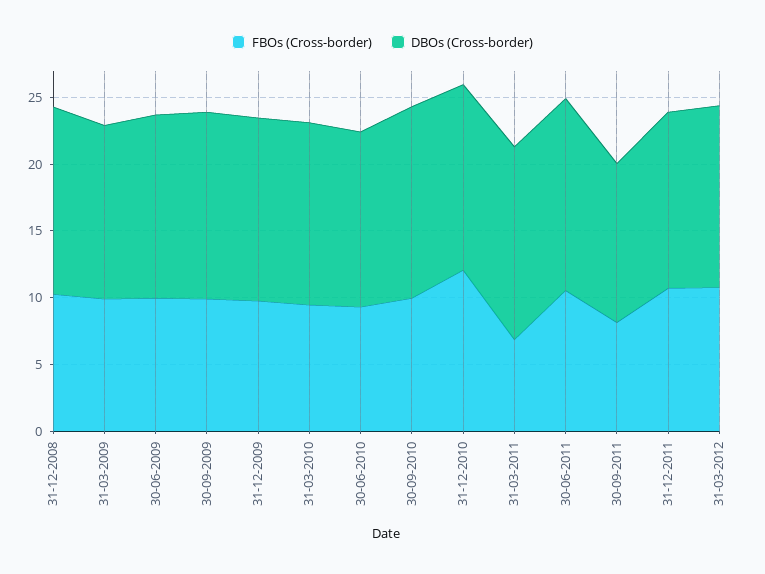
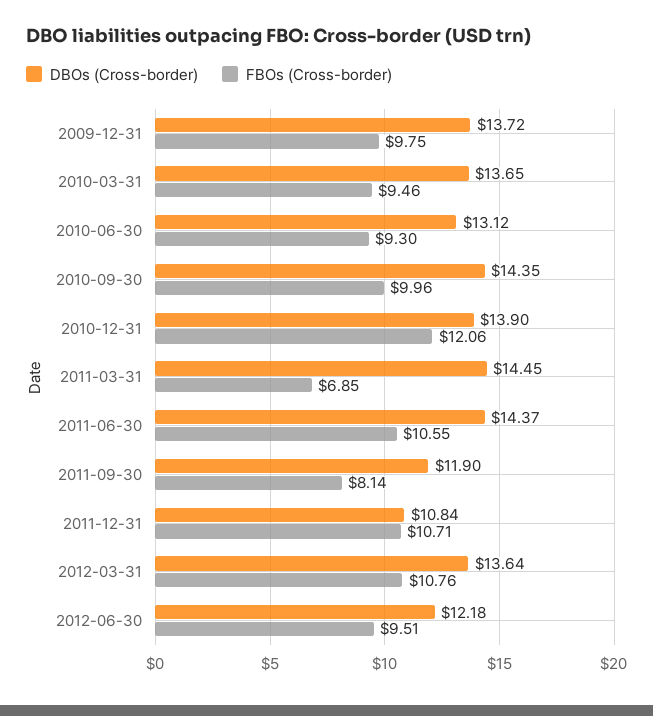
FBOs (Cross-border), 31-12-2008: 10 -> none
DBOs (Cross-border), 31-12-2008: 14 -> none
FBOs (Cross-border), 31-03-2009: 10 -> none
DBOs (Cross-border), 31-03-2009: 13 -> none
FBOs (Cross-border), 30-06-2009: 10 -> none
DBOs (Cross-border), 30-06-2009: 14 -> none
FBOs (Cross-border), 30-09-2009: 10 -> none
DBOs (Cross-border), 30-09-2009: 14 -> none
DBOs (Cross-border), 31-12-2011: 13 -> 10.84
DBOs (Cross-border), 2012-06-30: none -> 12.18
FBOs (Cross-border), 2012-06-30: none -> 9.51

